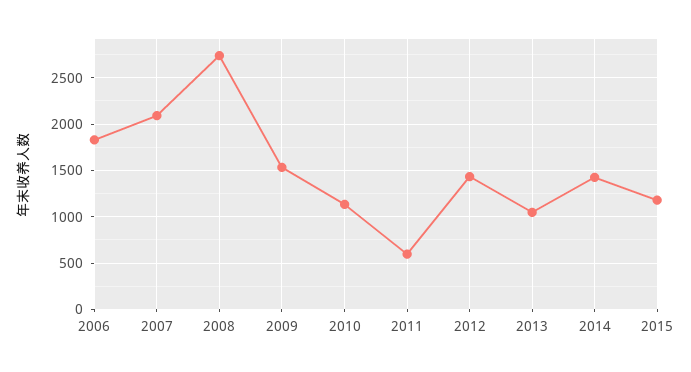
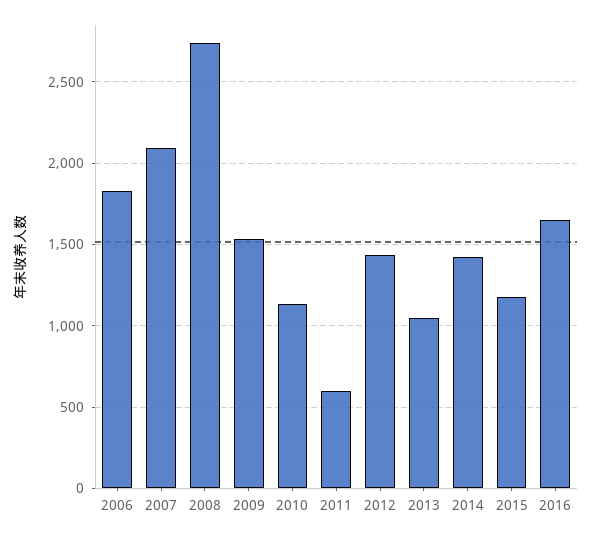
2016: none -> 1650

